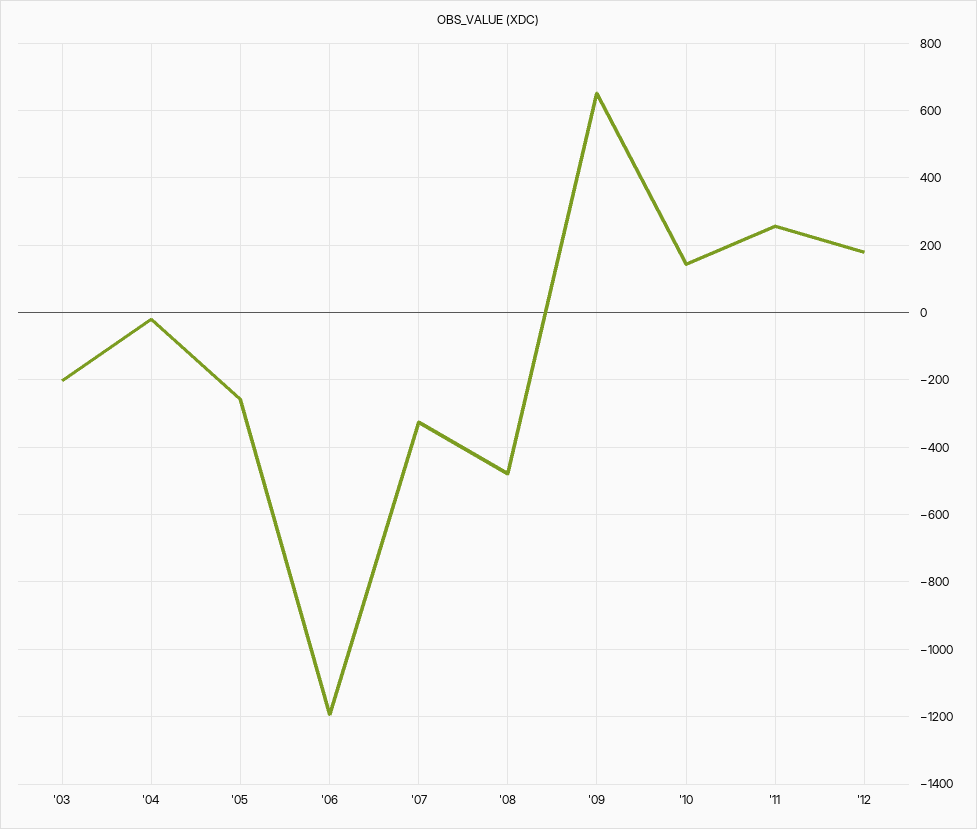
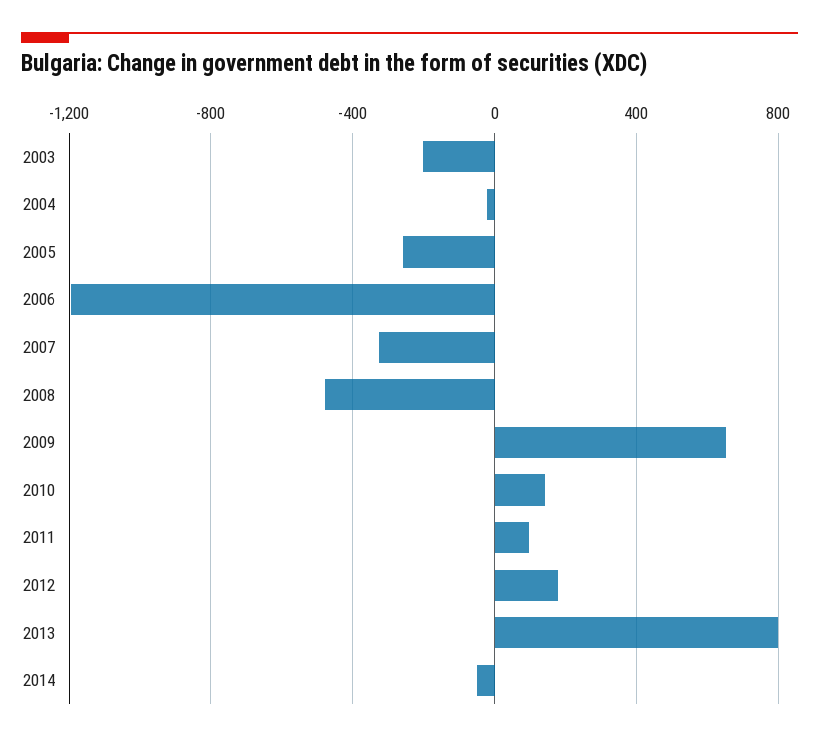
'11: 260 -> 100
2013: none -> 800
2014: none -> -50

